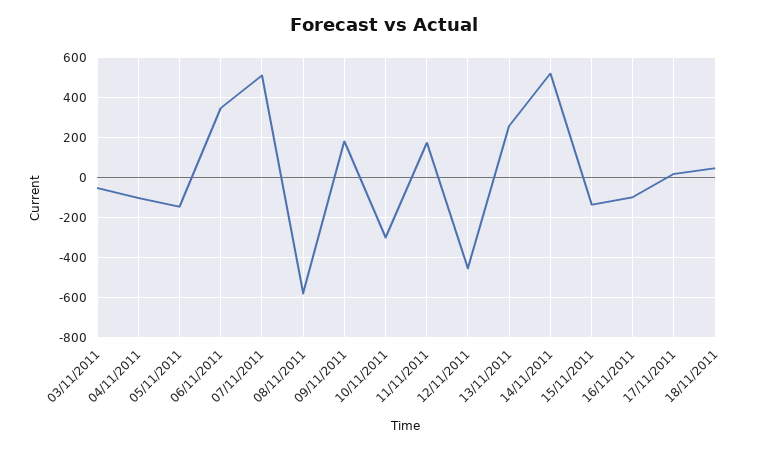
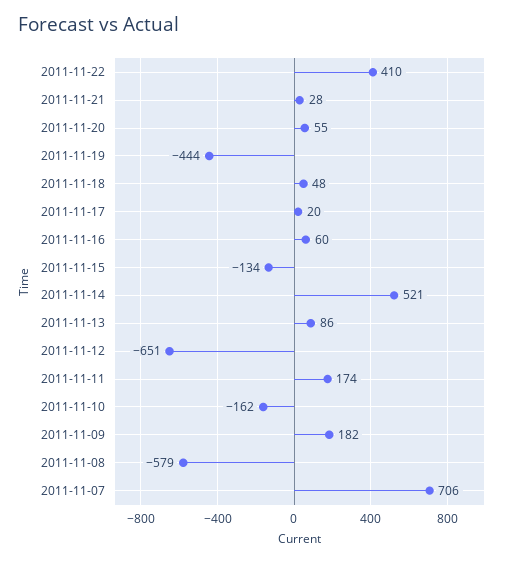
03/11/2011: -50 -> none
04/11/2011: -100 -> none
05/11/2011: -150 -> none
06/11/2011: 350 -> none
07/11/2011: 500 -> 706
10/11/2011: -300 -> -162
12/11/2011: -450 -> -651
13/11/2011: 250 -> 86
16/11/2011: -100 -> 60
2011-11-22: none -> 410
2011-11-21: none -> 28
2011-11-20: none -> 55
2011-11-19: none -> -444

